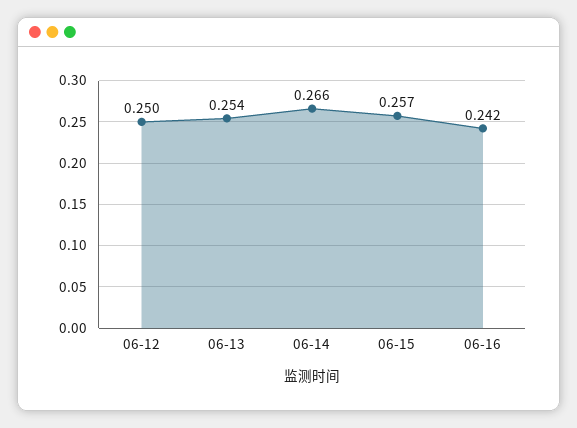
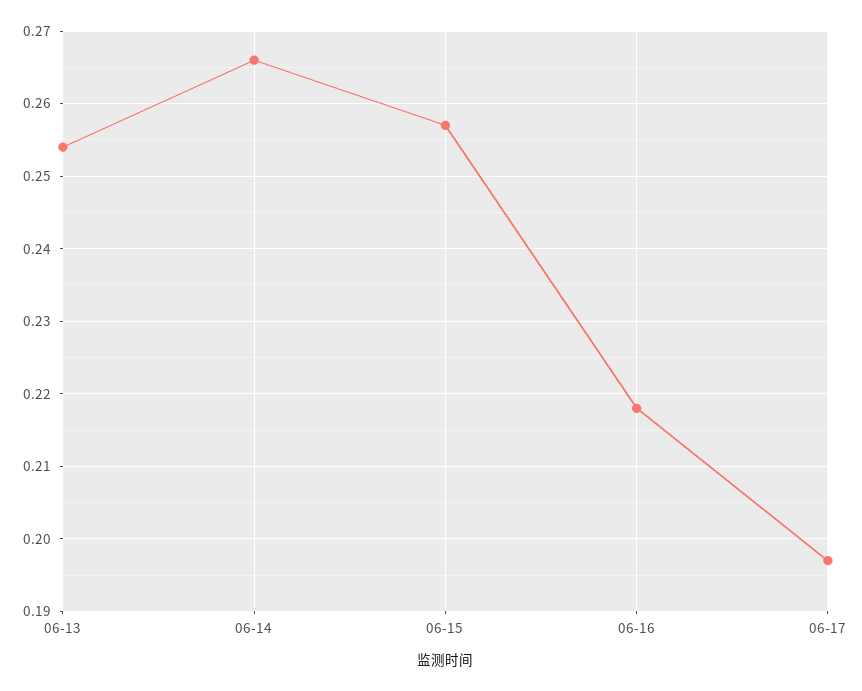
06-12: 0.25 -> none
06-16: 0.242 -> 0.218
06-17: none -> 0.197

